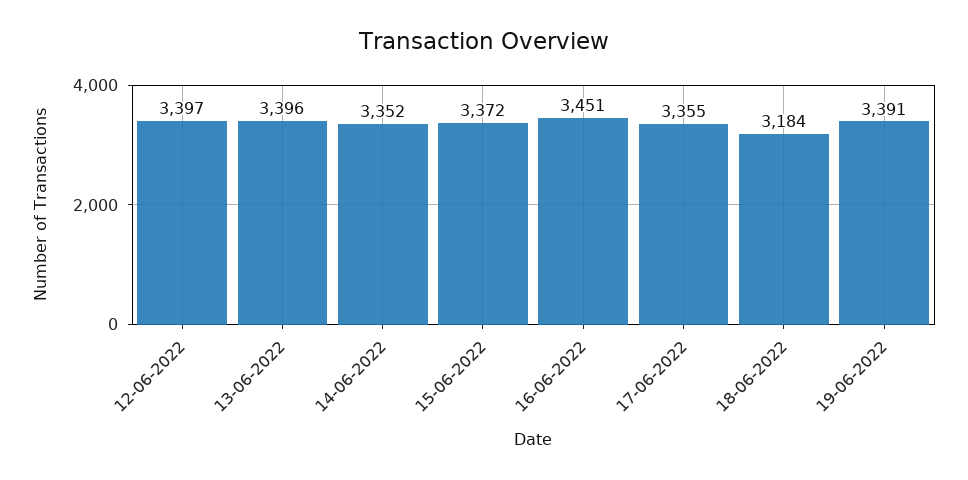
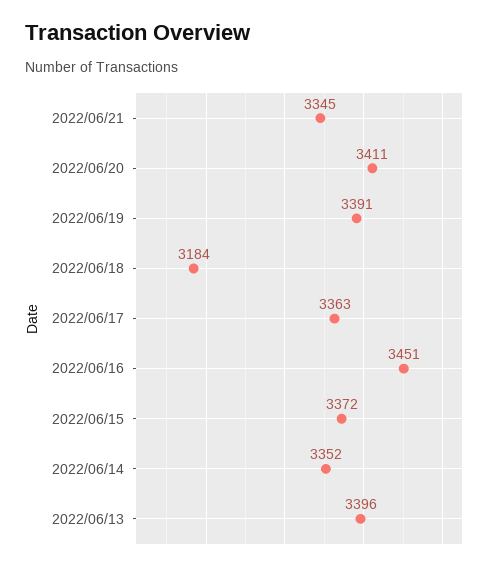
12-06-2022: 3397 -> none
17-06-2022: 3355 -> 3363
2022/06/21: none -> 3345
2022/06/20: none -> 3411

